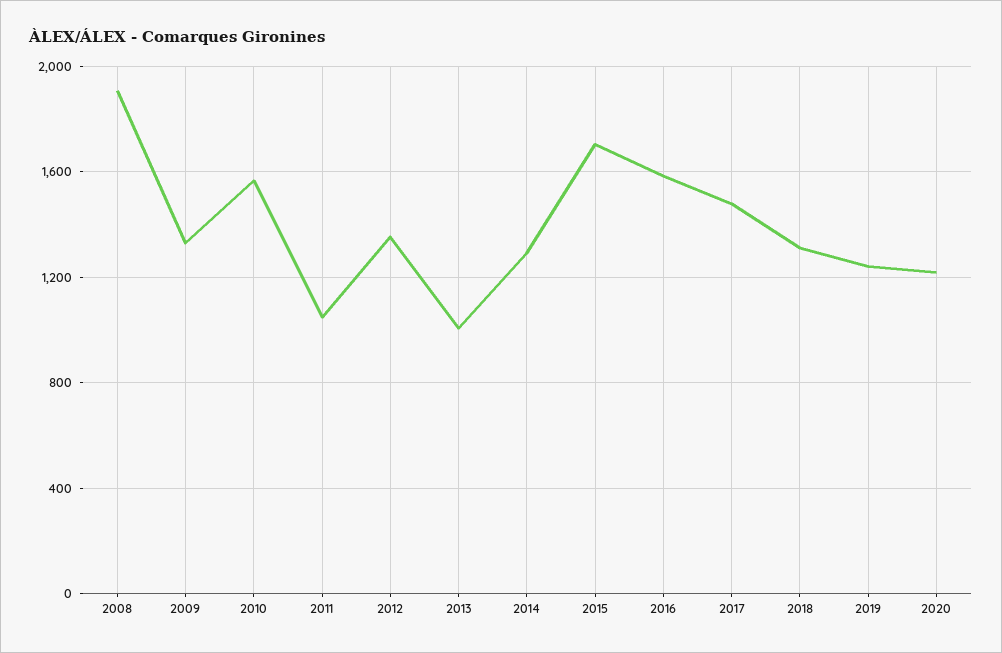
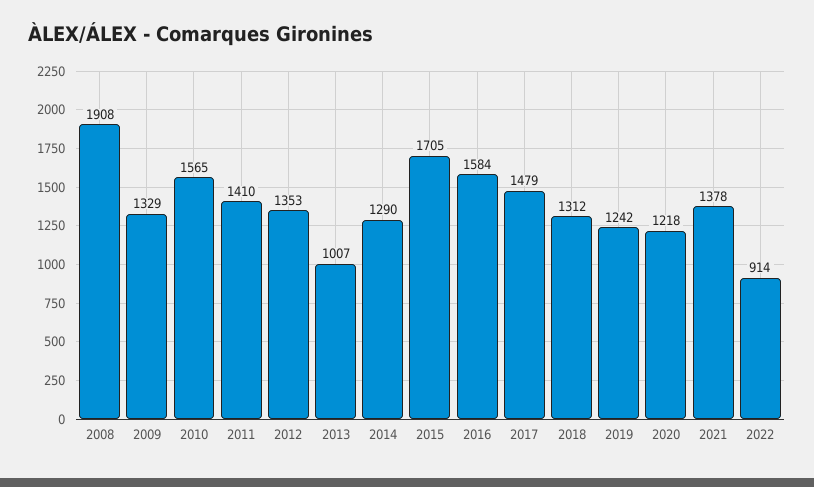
2011: 1050 -> 1410
2021: none -> 1378
2022: none -> 914

